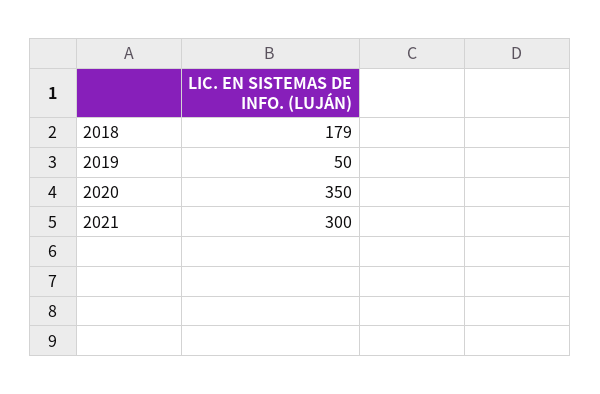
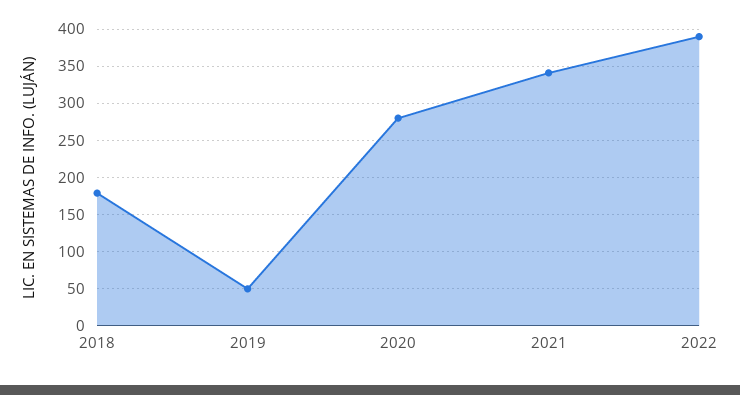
2020: 350 -> 280
2021: 300 -> 340
2022: none -> 390

